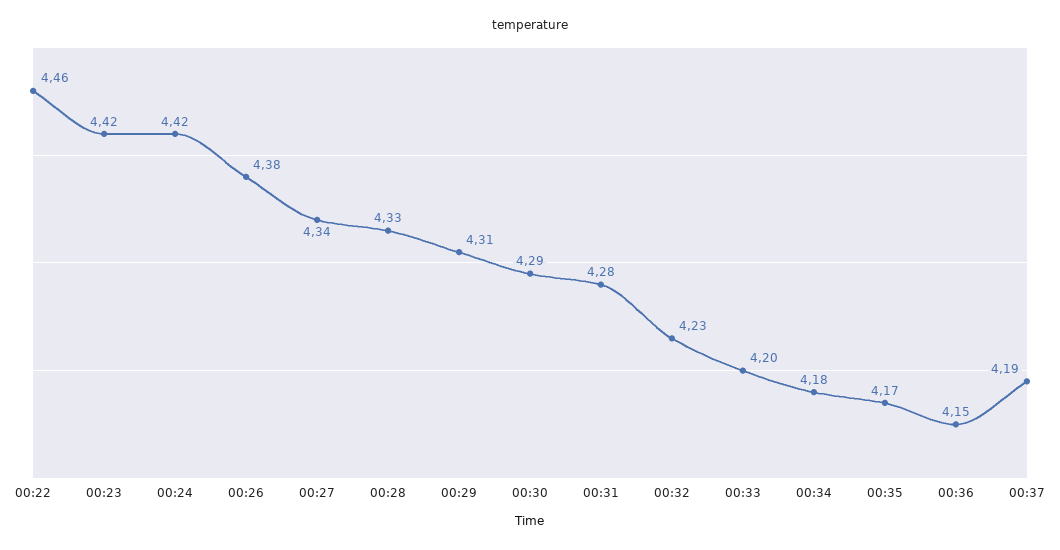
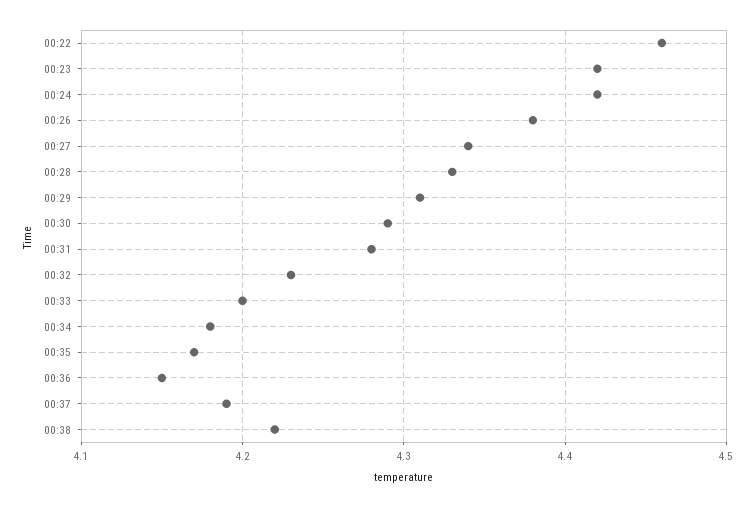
00:38: none -> 4.22

